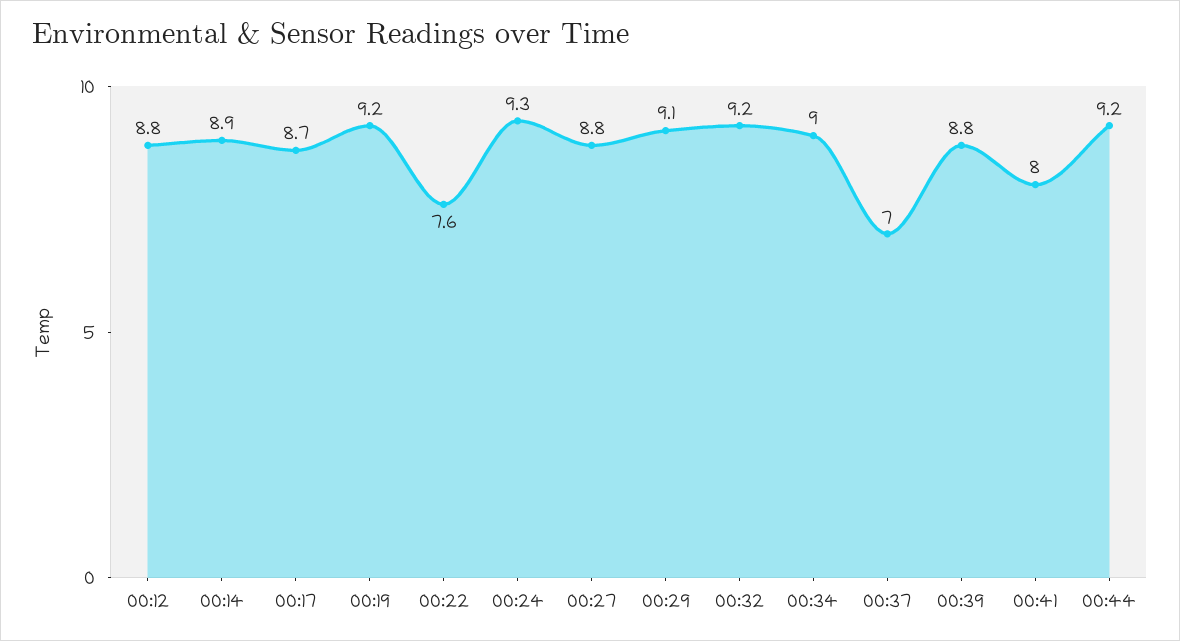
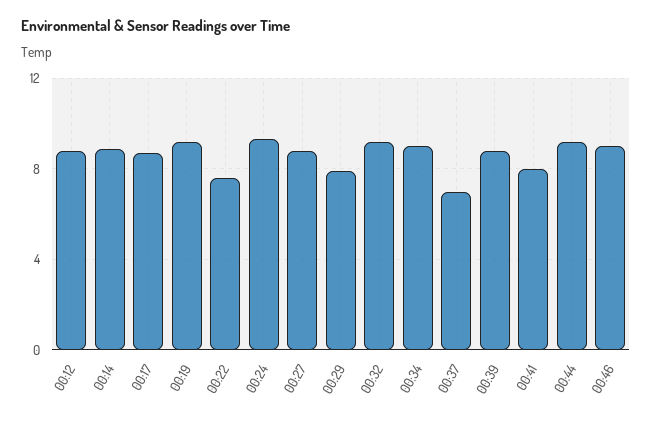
00:29: 9.1 -> 8
00:46: none -> 9

